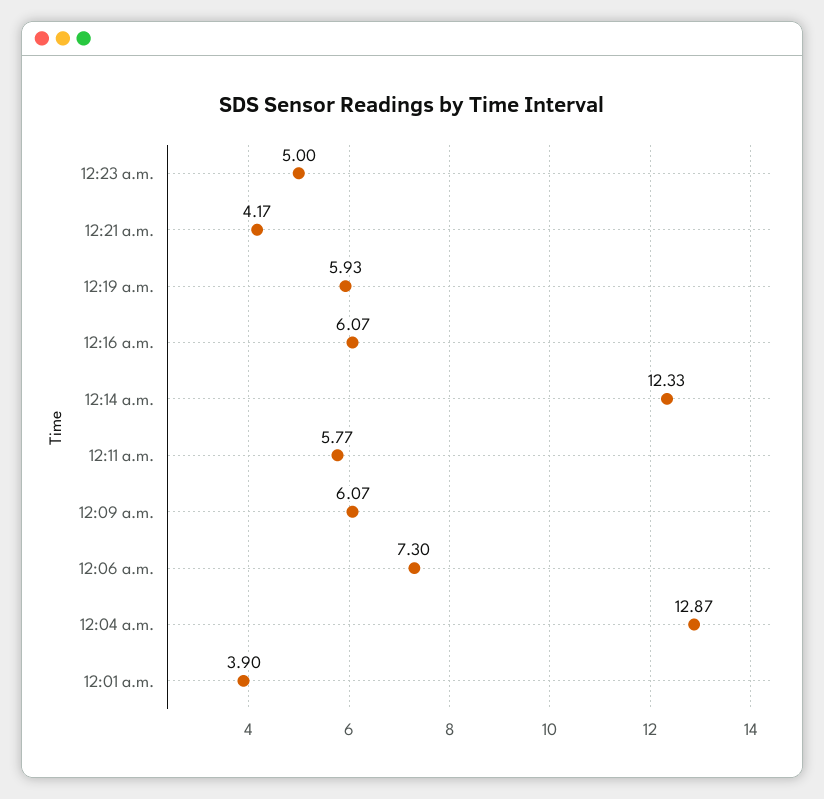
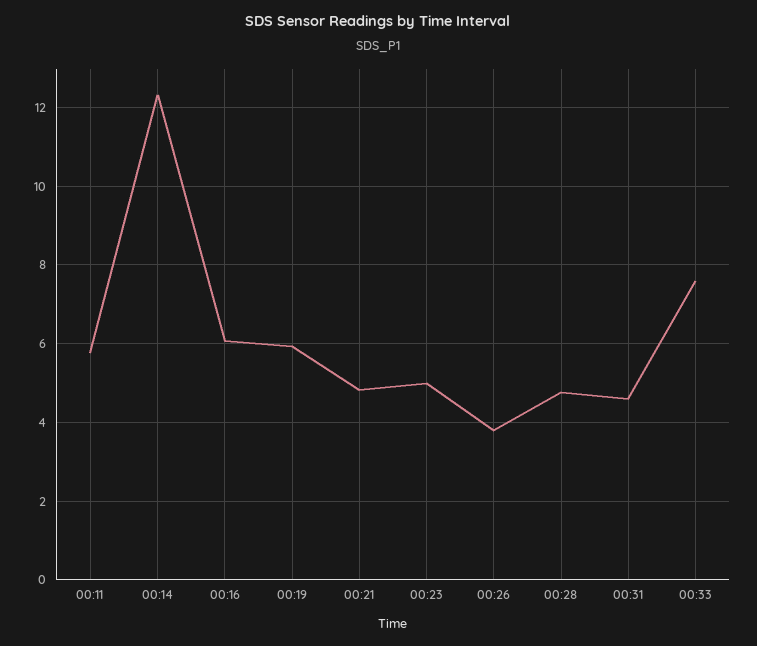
12:21 a.m.: 4.17 -> 4.8
12:09 a.m.: 6.07 -> none
12:06 a.m.: 7.3 -> none
12:04 a.m.: 12.87 -> none
12:01 a.m.: 3.9 -> none
00:26: none -> 3.8
00:28: none -> 4.8
00:31: none -> 4.6
00:33: none -> 7.6

